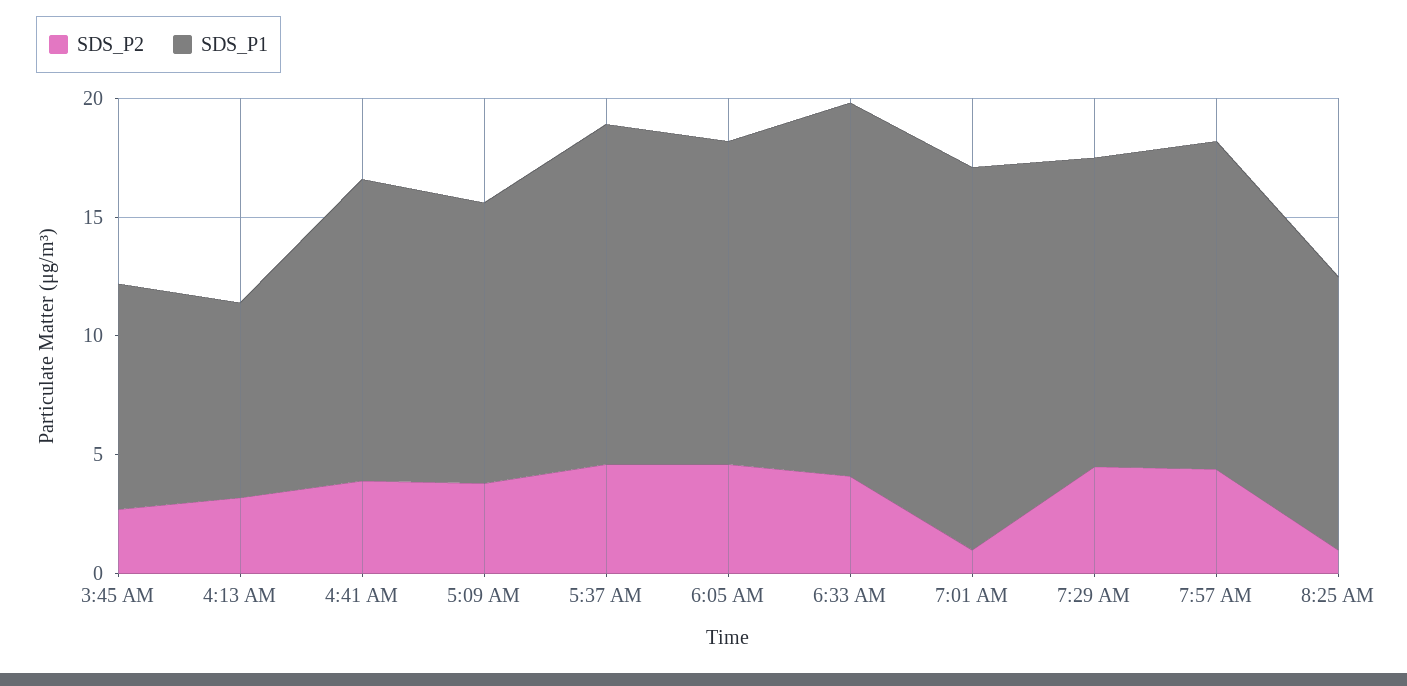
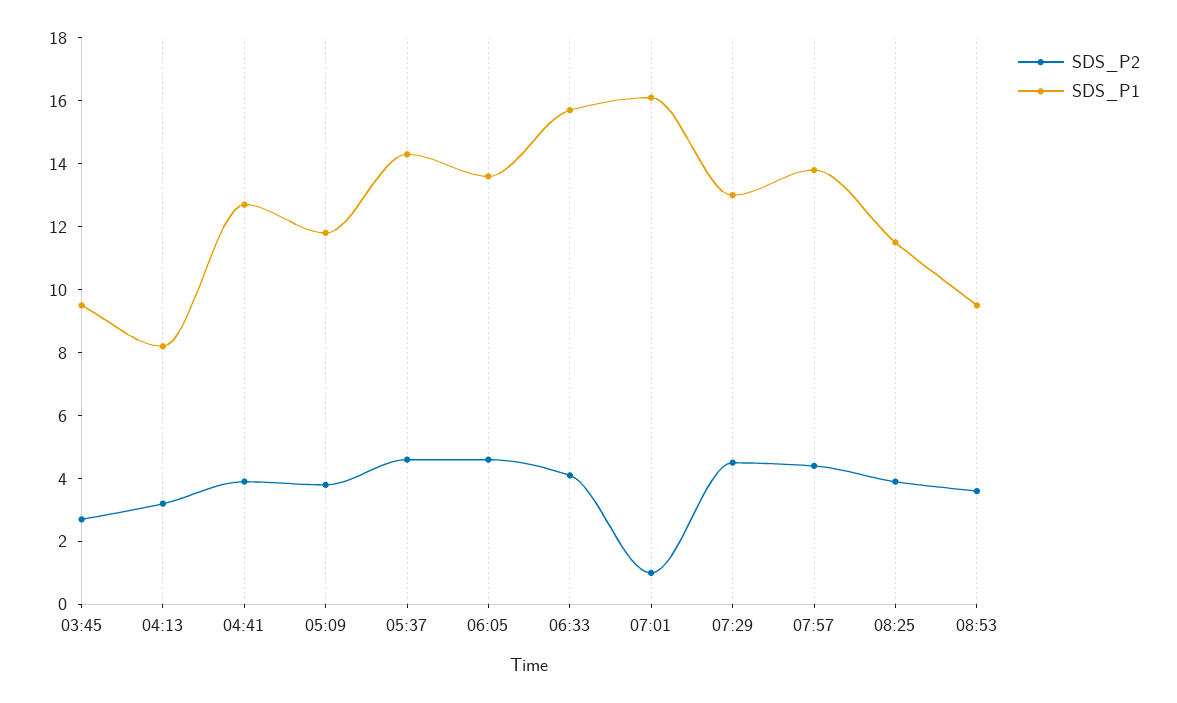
SDS_P2, 8:25 AM: 1 -> 4
SDS_P2, 08:53: none -> 3.5
SDS_P1, 08:53: none -> 9.5

